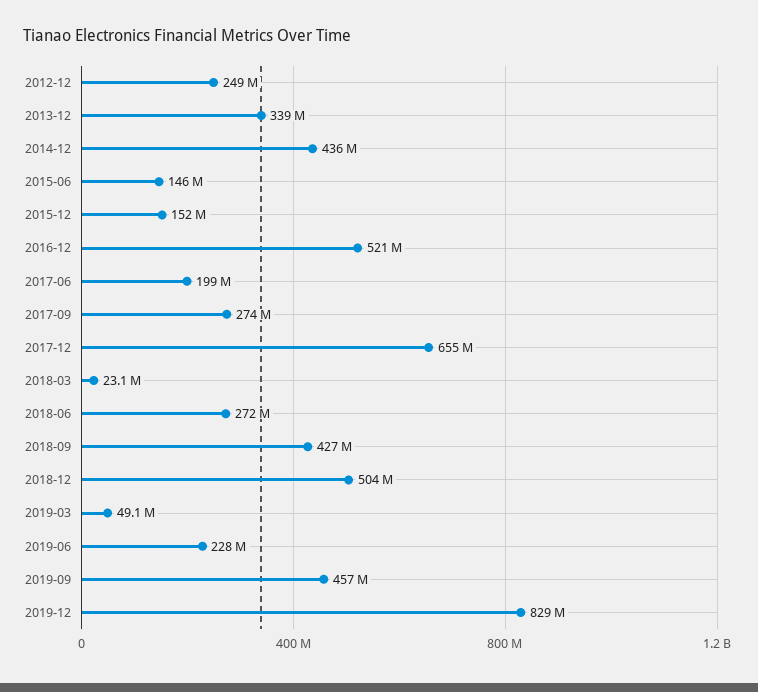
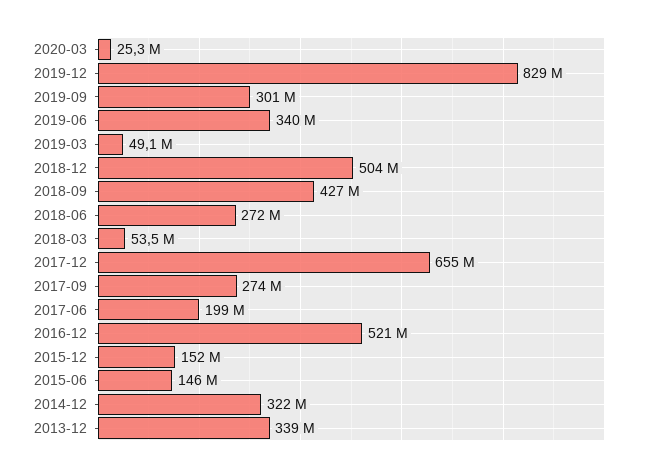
2012-12: 249000000 -> none
2014-12: 436000000 -> 322000000
2018-03: 23100000 -> 53500000
2019-06: 228000000 -> 340000000
2019-09: 457000000 -> 301000000
2020-03: none -> 25300000

